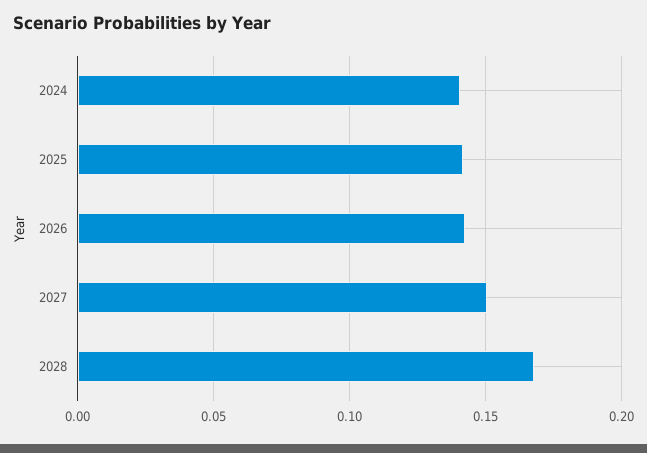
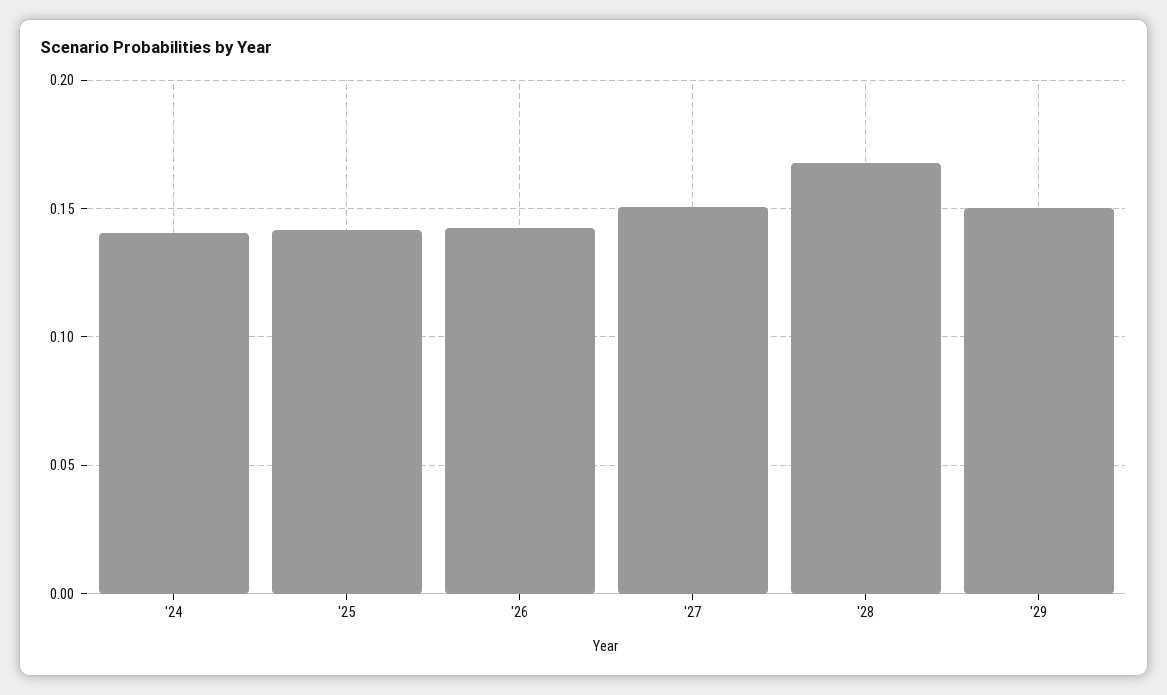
'29: none -> 0.15

